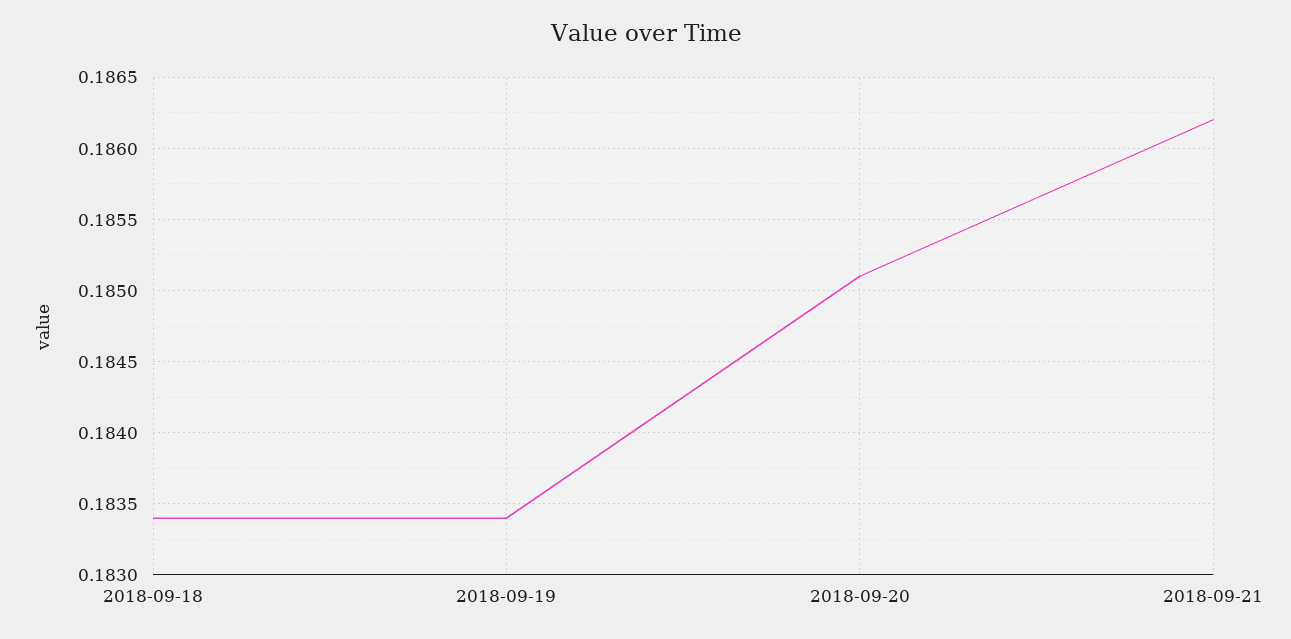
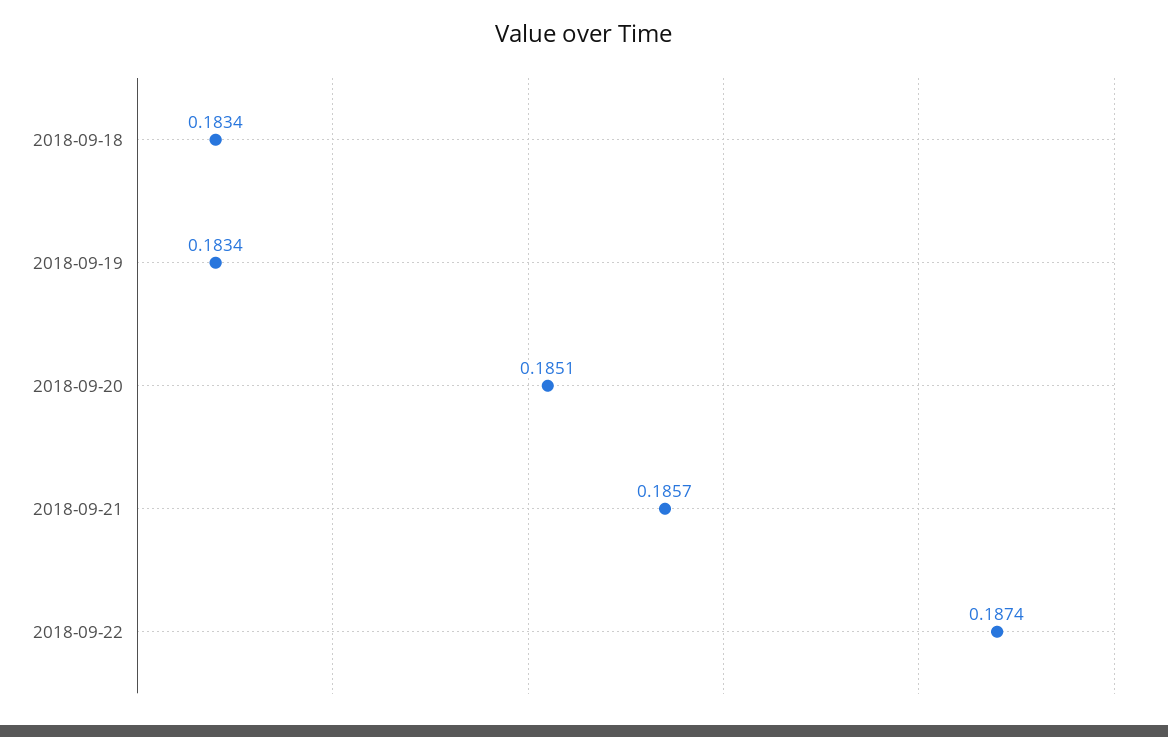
2018-09-21: 0.1862 -> 0.1857
2018-09-22: none -> 0.1874

